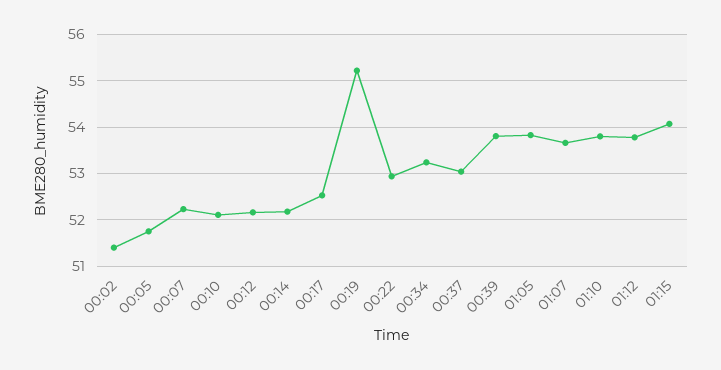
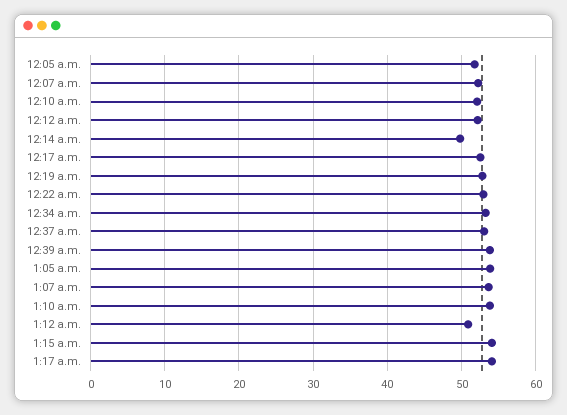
00:02: 51.4 -> none
00:14: 52.2 -> 50
00:19: 55.2 -> 53
01:12: 53.8 -> 51
1:17 a.m.: none -> 54

